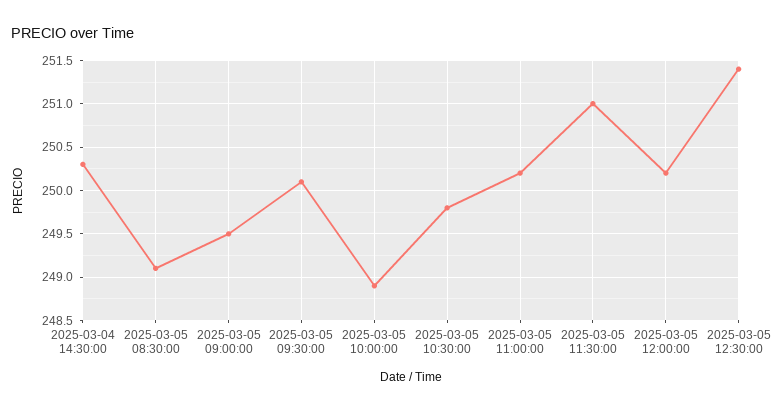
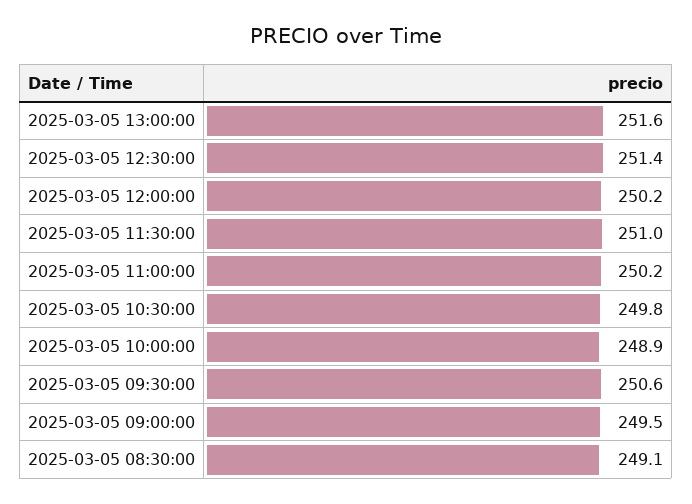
2025-03-04 14:30:00: 250.3 -> none
2025-03-05 09:30:00: 250.1 -> 250.6
2025-03-05 13:00:00: none -> 251.6

